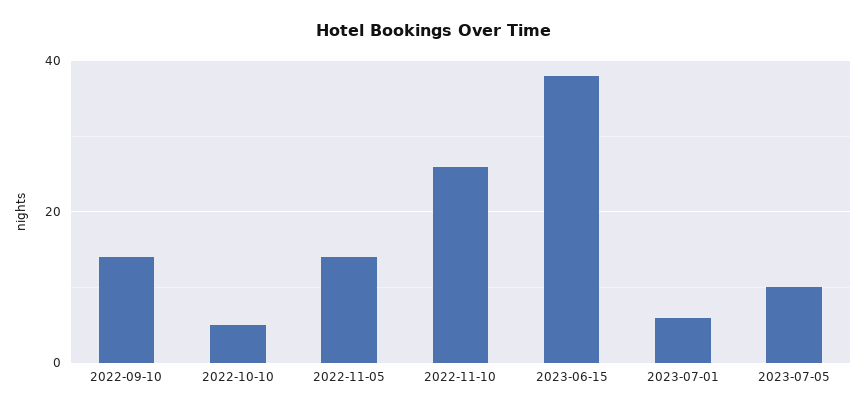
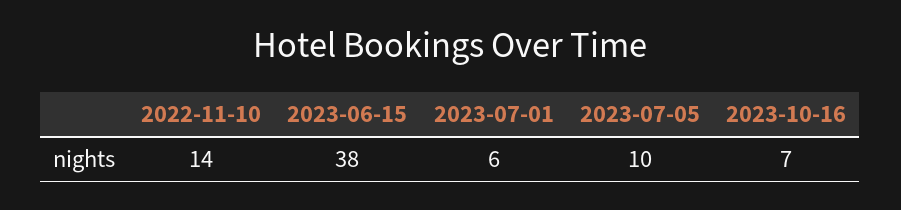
2022-09-10: 15 -> none
2022-10-10: 5 -> none
2022-11-05: 15 -> none
2022-11-10: 25 -> 14
2023-10-16: none -> 7

